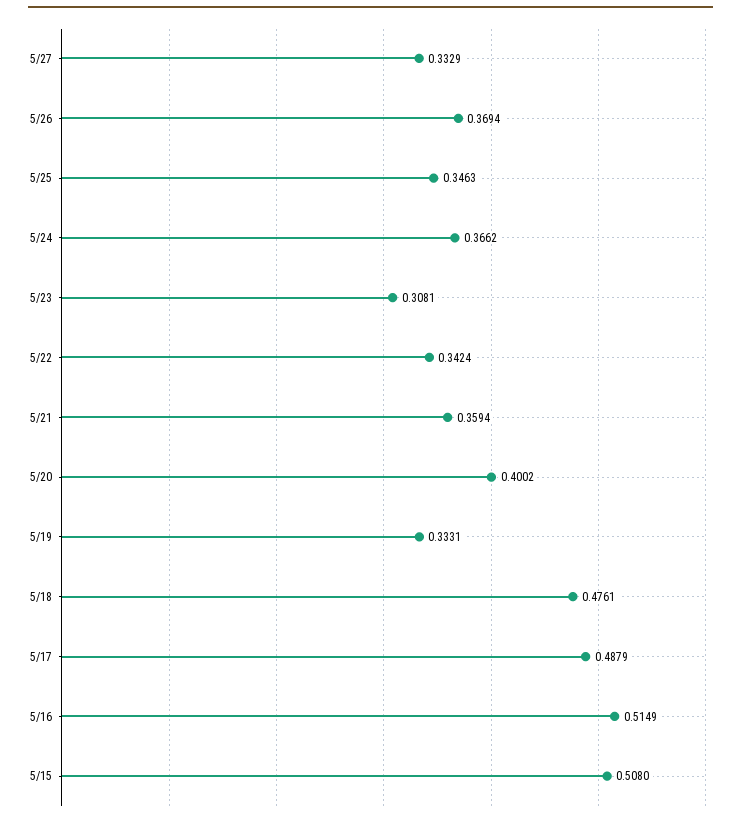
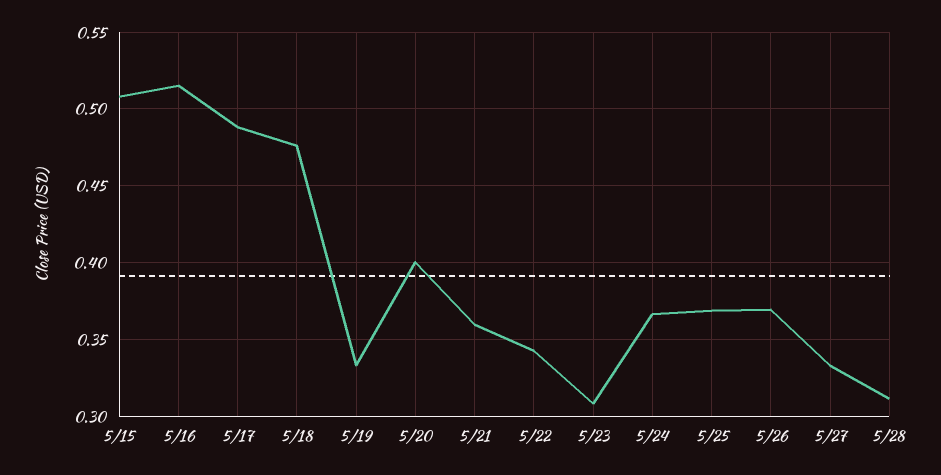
5/25: 0.3463 -> 0.37
5/28: none -> 0.31

